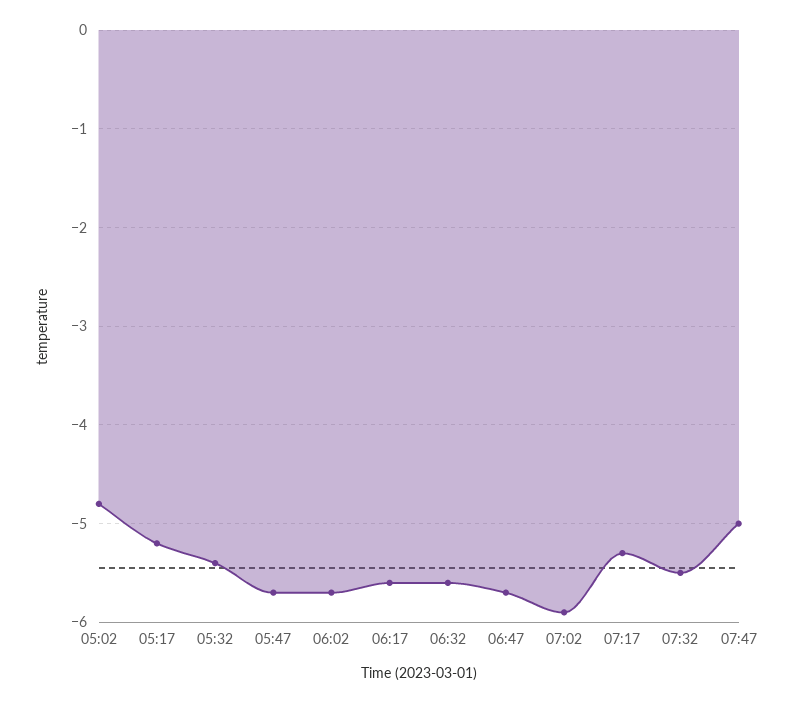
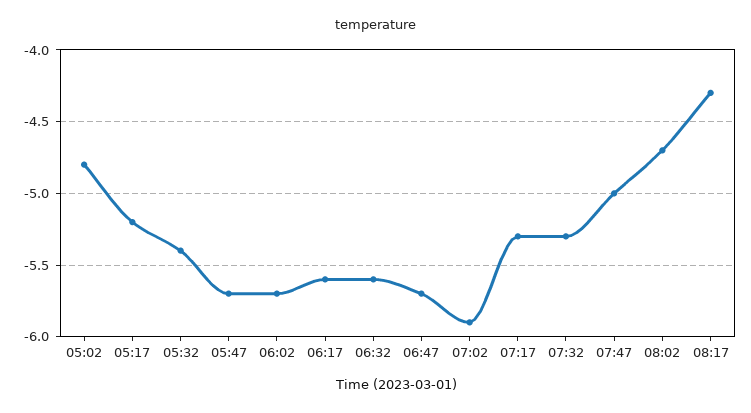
07:32: -5.5 -> -5.3
08:02: none -> -4.7
08:17: none -> -4.3

